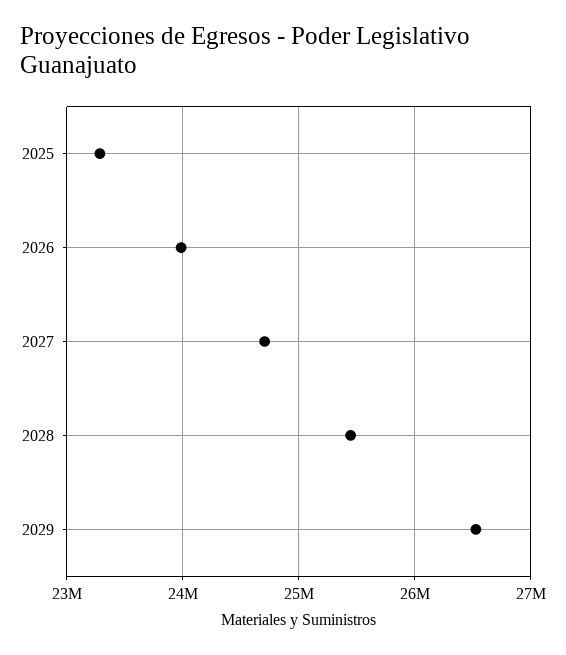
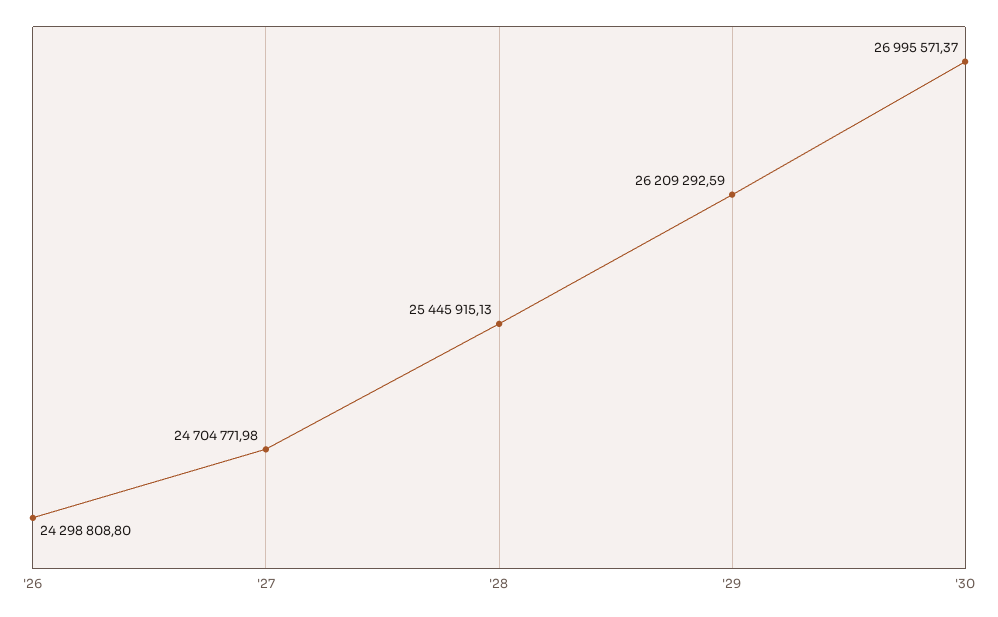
2025: 23300000 -> none
2026: 24000000 -> 24298808.8
2029: 26500000 -> 26209292.59
'30: none -> 26995571.37

